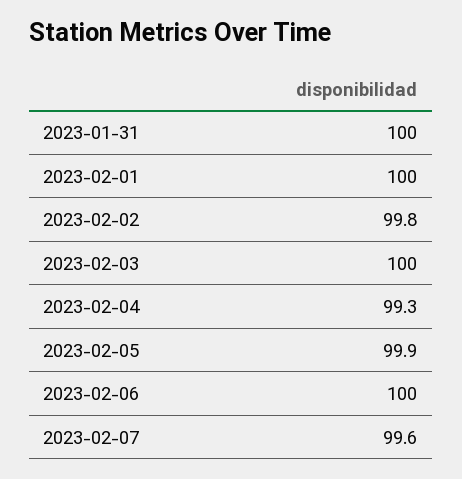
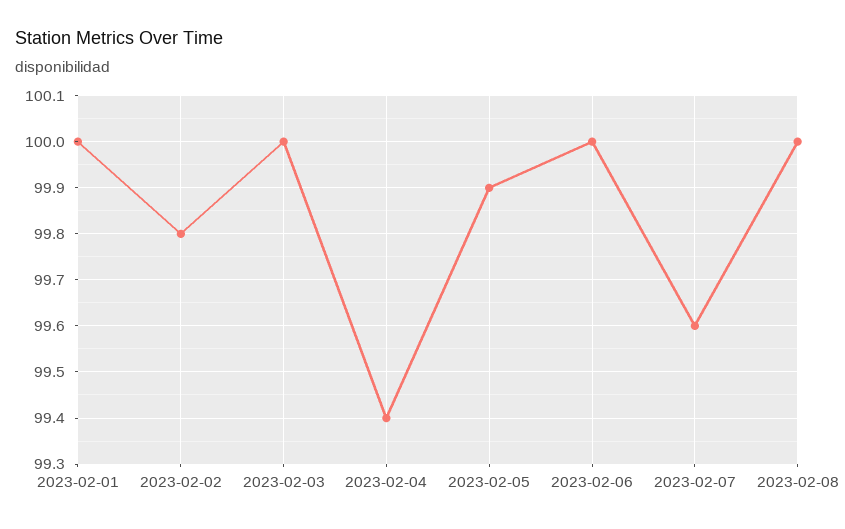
2023-01-31: 100 -> none
2023-02-04: 99.3 -> 99.4
2023-02-08: none -> 100

